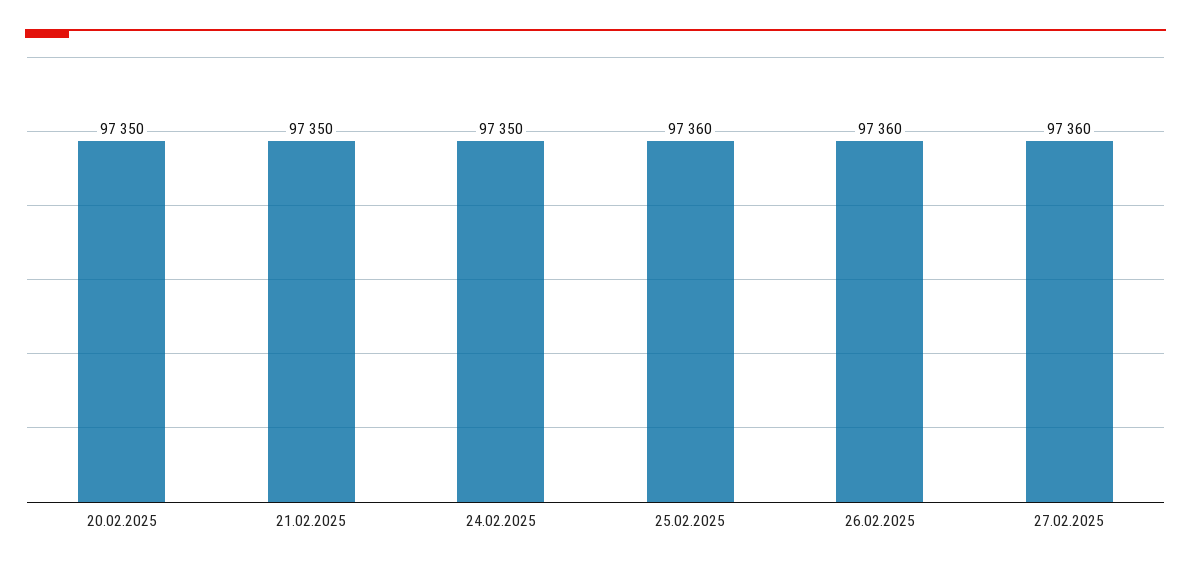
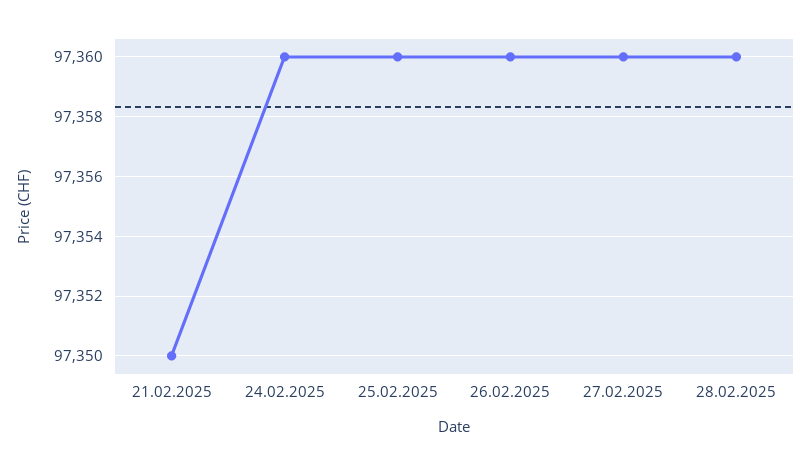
20.02.2025: 97350 -> none
24.02.2025: 97350 -> 97360
28.02.2025: none -> 97360

